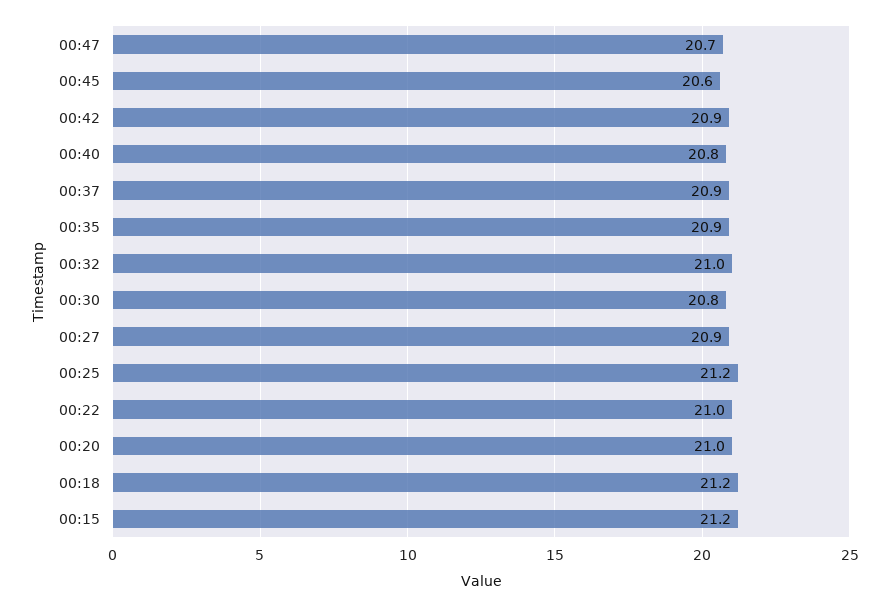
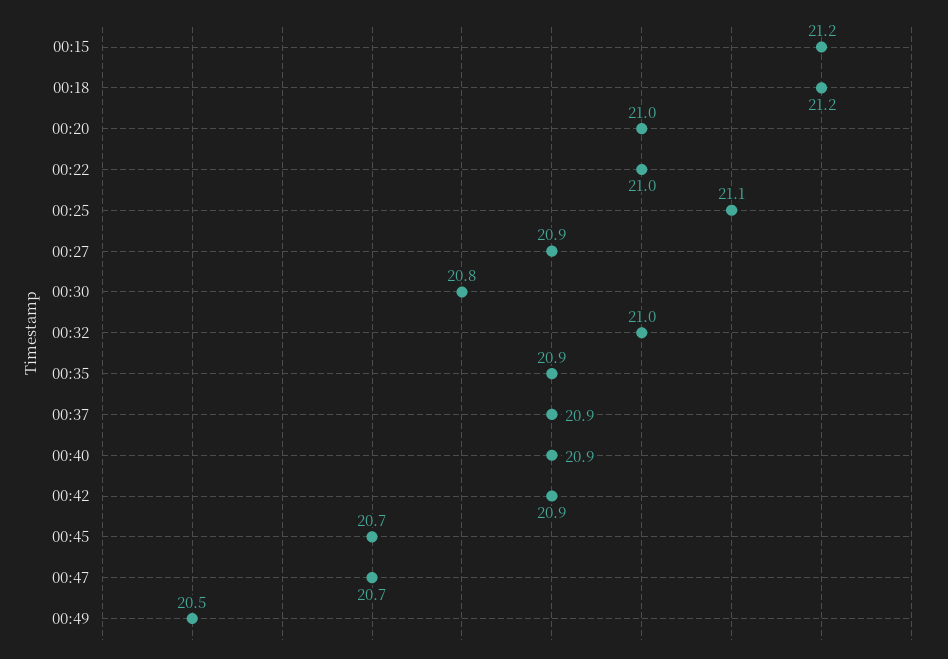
00:45: 20.6 -> 20.7
00:40: 20.8 -> 20.9
00:25: 21.2 -> 21.1
00:49: none -> 20.5

